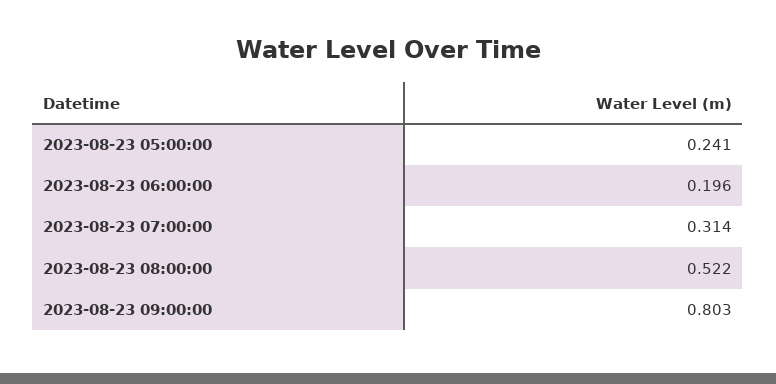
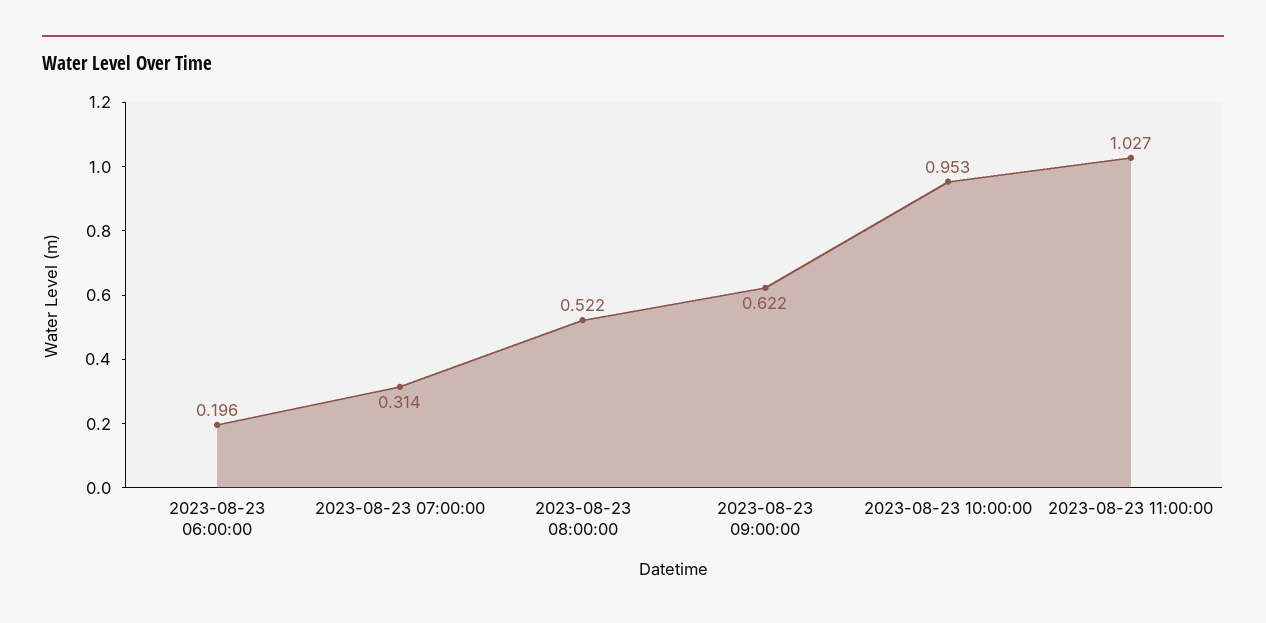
2023-08-23 05:00:00: 0.241 -> none
2023-08-23 09:00:00: 0.803 -> 0.622
2023-08-23 10:00:00: none -> 0.953
2023-08-23 11:00:00: none -> 1.027

